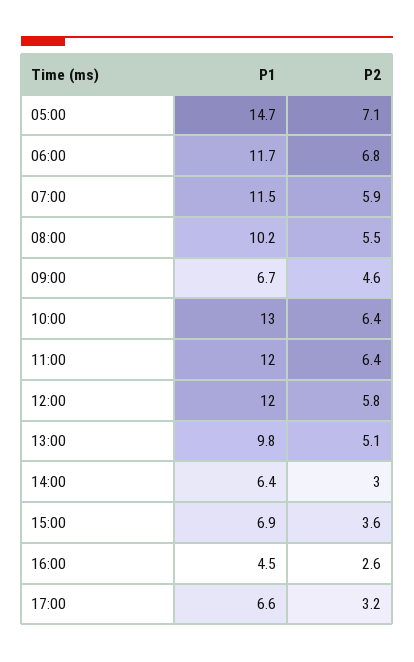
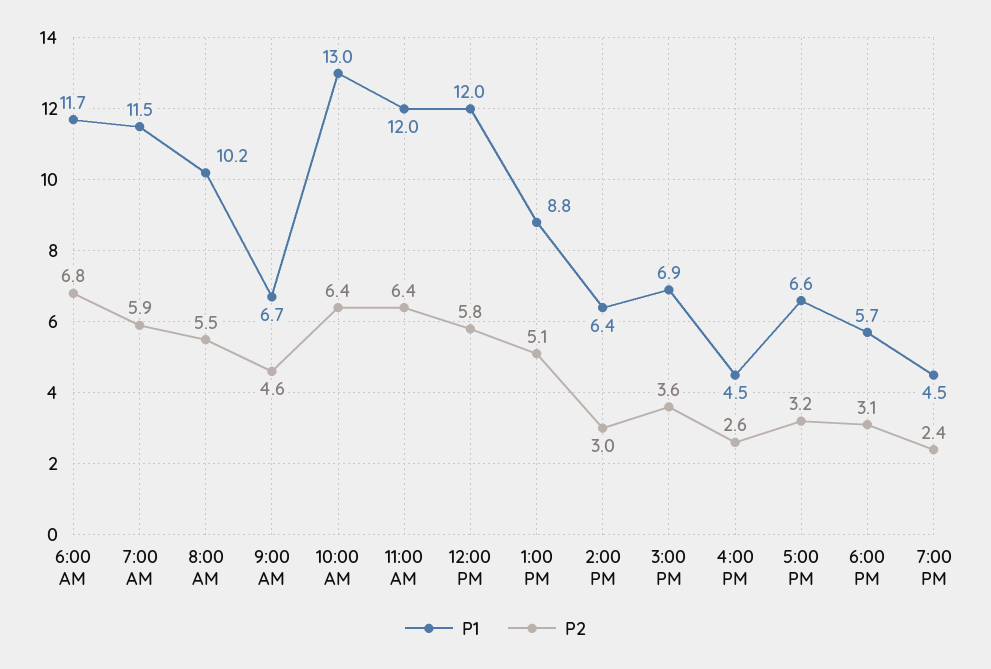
P1, 05:00: 14.7 -> none
P2, 05:00: 7.1 -> none
P1, 13:00: 9.8 -> 8.8
P1, 6:00 PM: none -> 5.7
P2, 6:00 PM: none -> 3.1
P1, 7:00 PM: none -> 4.5
P2, 7:00 PM: none -> 2.4

